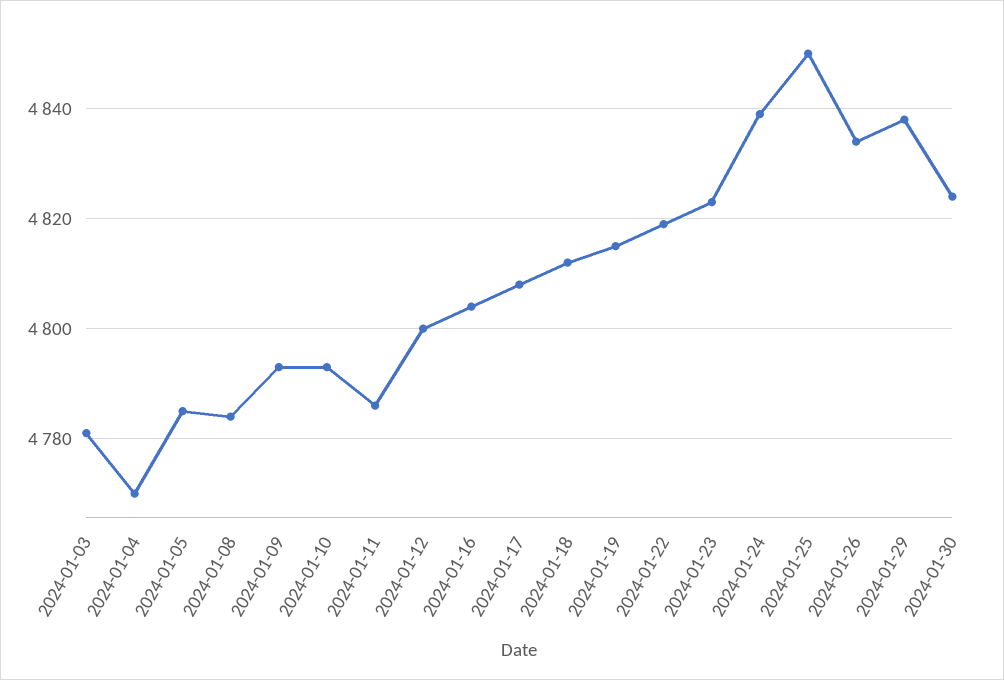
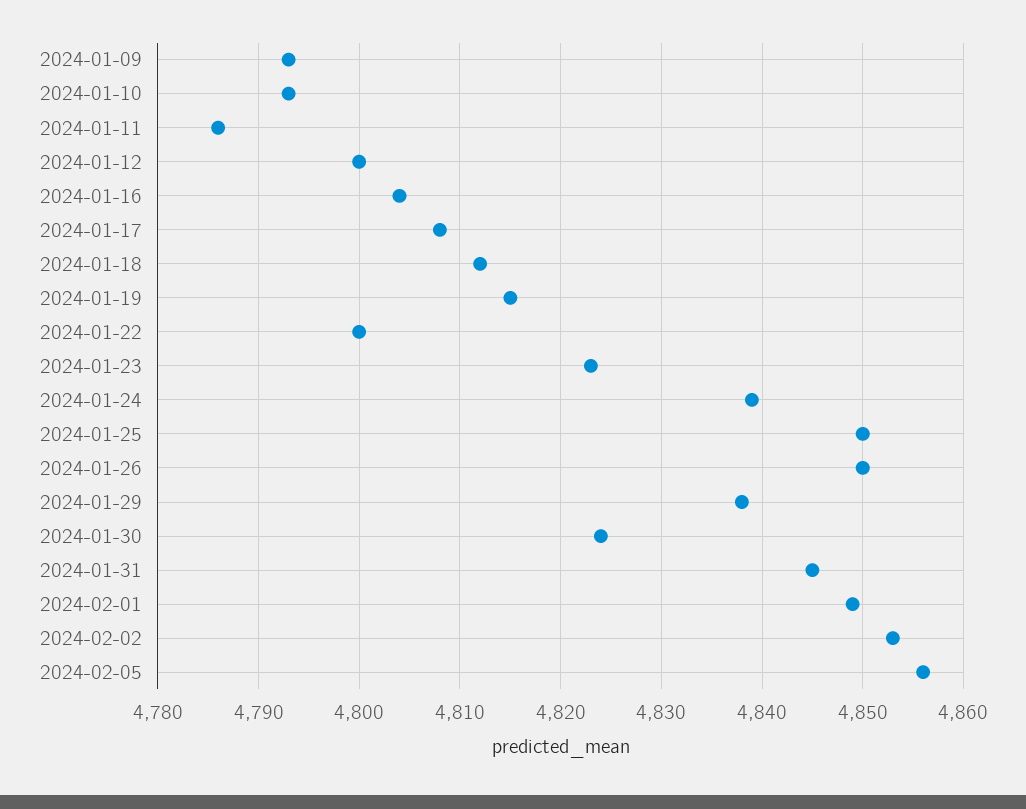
2024-01-03: 4780 -> none
2024-01-04: 4770 -> none
2024-01-05: 4785 -> none
2024-01-08: 4785 -> none
2024-01-22: 4820 -> 4800
2024-01-26: 4835 -> 4850
2024-01-31: none -> 4845
2024-02-01: none -> 4849
2024-02-02: none -> 4853
2024-02-05: none -> 4856

